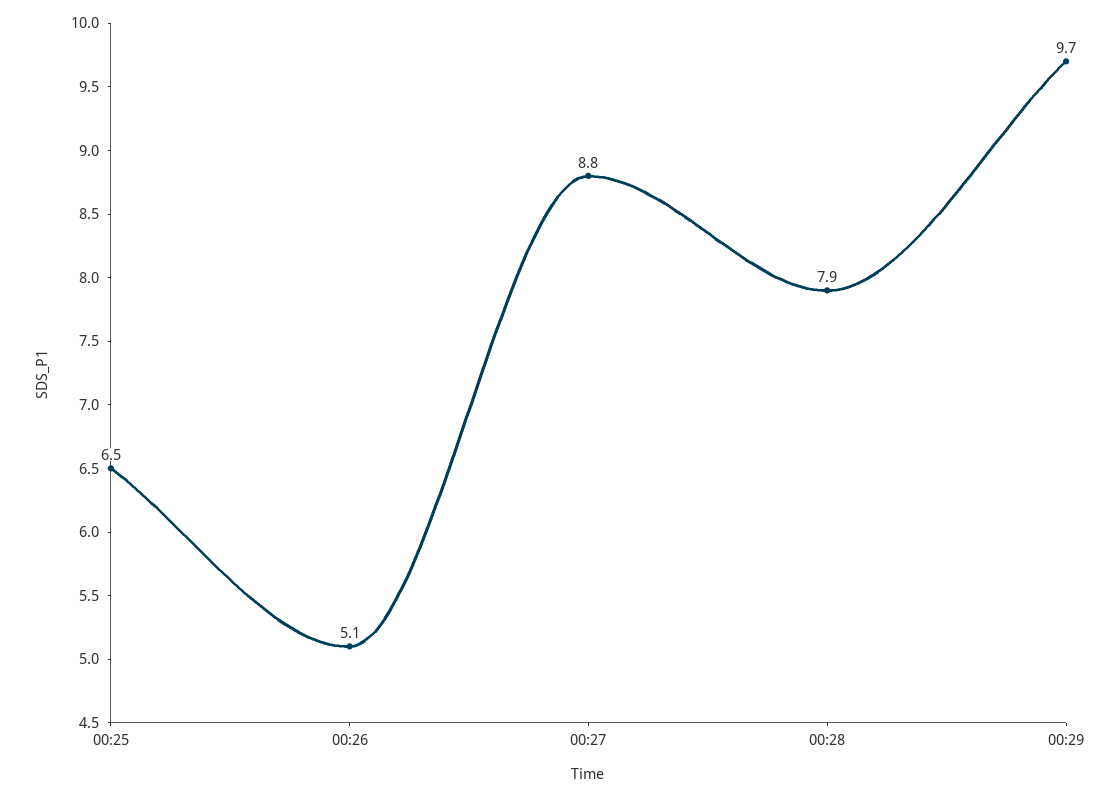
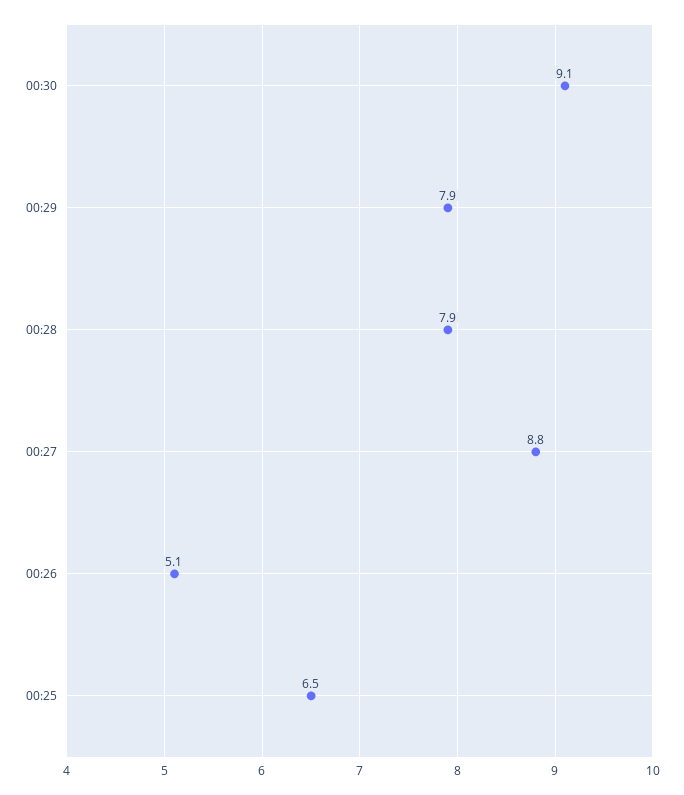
00:29: 9.7 -> 7.9
00:30: none -> 9.1

